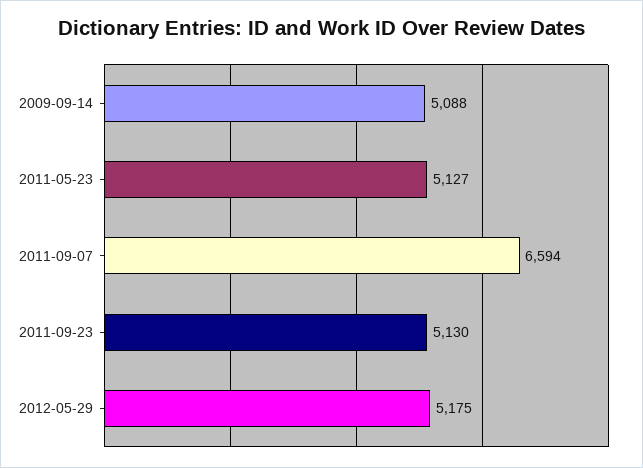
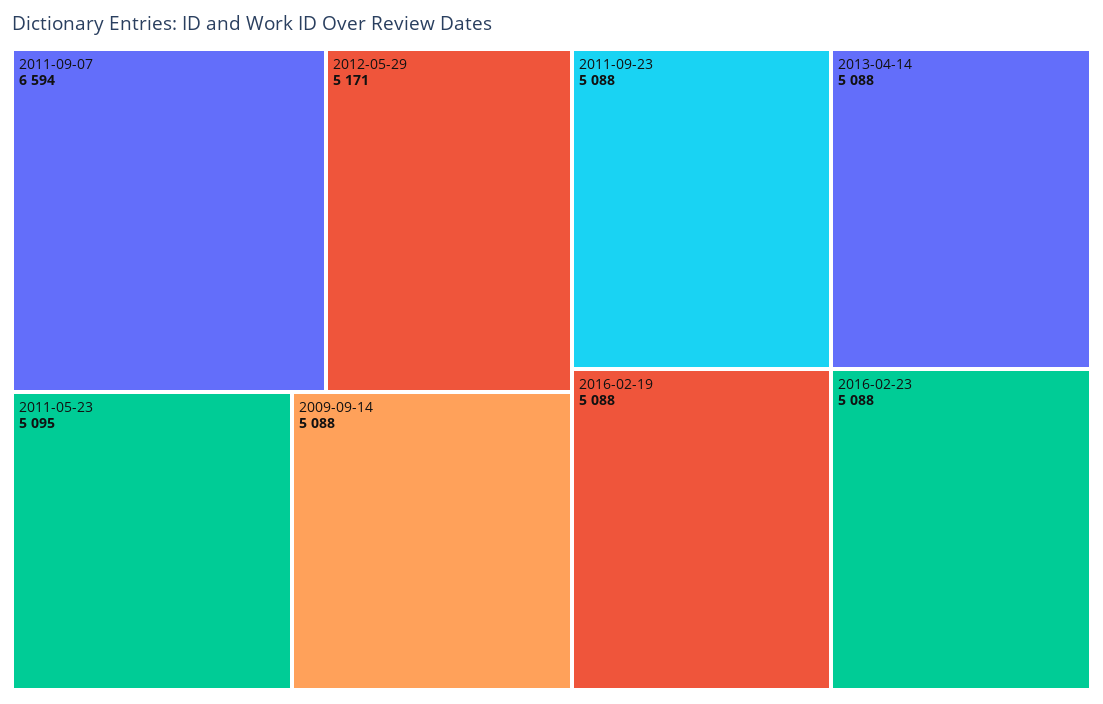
2011-05-23: 5127 -> 5095
2011-09-23: 5130 -> 5088
2012-05-29: 5175 -> 5171
2013-04-14: none -> 5088
2016-02-19: none -> 5088
2016-02-23: none -> 5088

